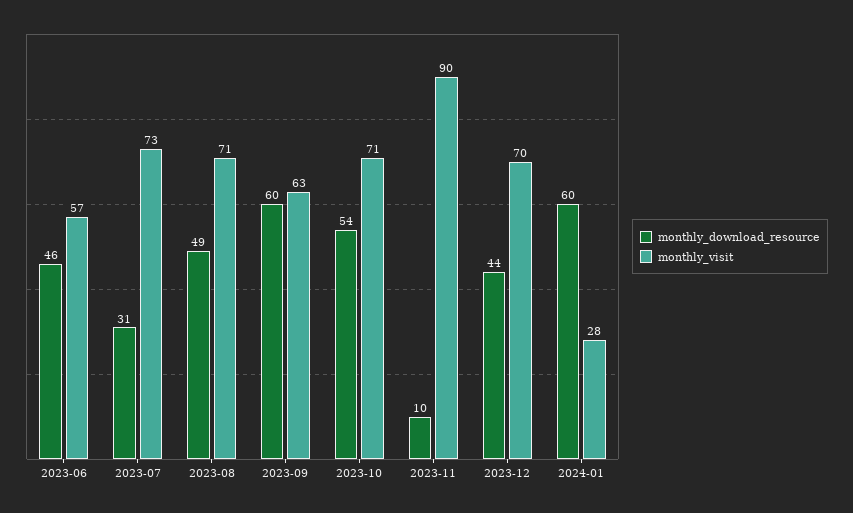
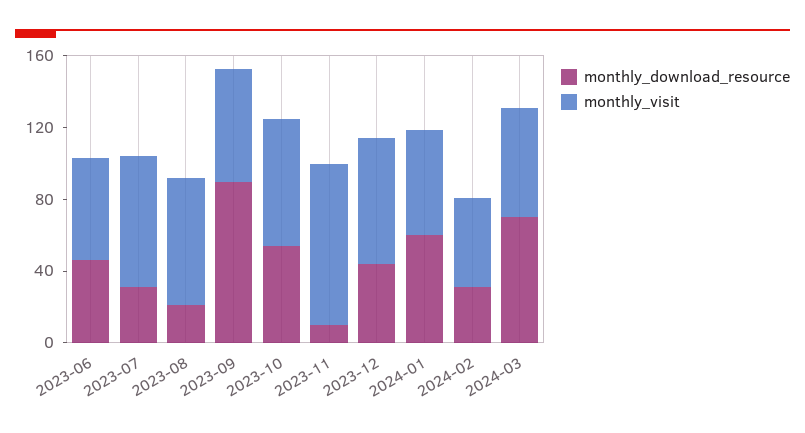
monthly_download_resource, 2023-08: 49 -> 20
monthly_download_resource, 2023-09: 60 -> 90
monthly_visit, 2024-01: 28 -> 60
monthly_download_resource, 2024-02: none -> 30
monthly_visit, 2024-02: none -> 50
monthly_download_resource, 2024-03: none -> 70
monthly_visit, 2024-03: none -> 60

